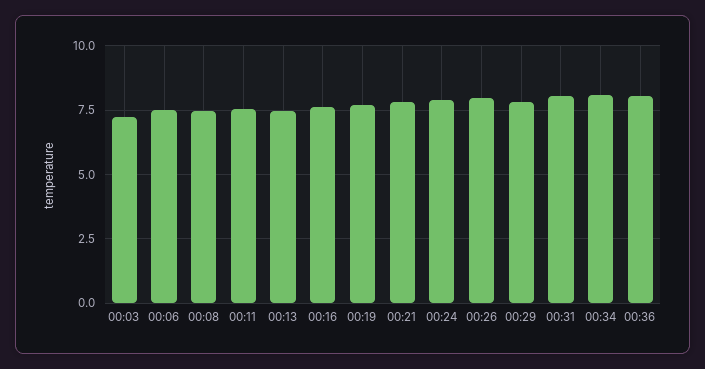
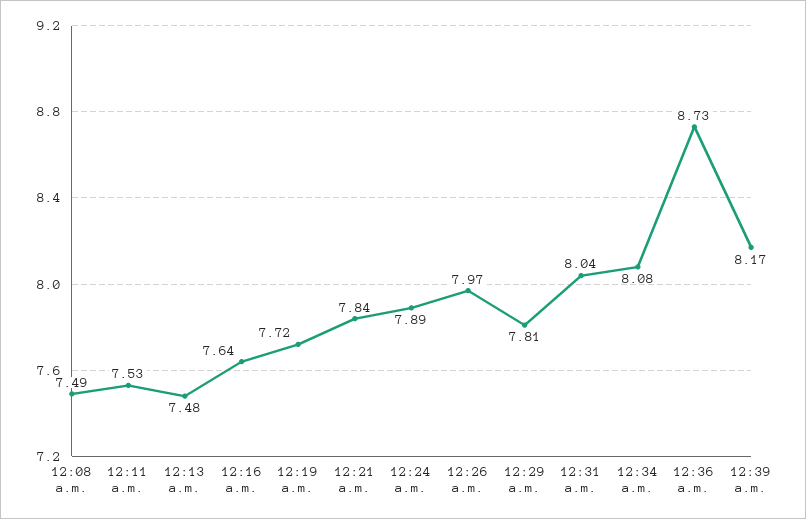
00:03: 7.25 -> none
00:06: 7.5 -> none
00:36: 8 -> 8.73
12:39 a.m.: none -> 8.17

